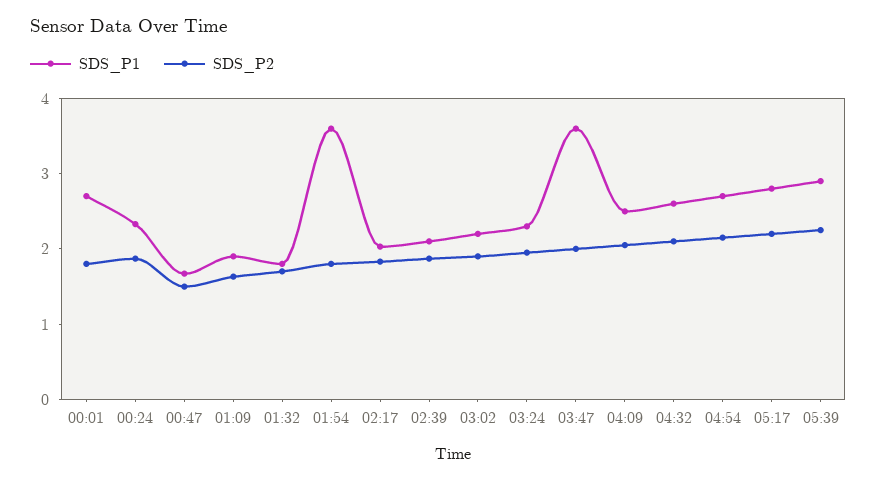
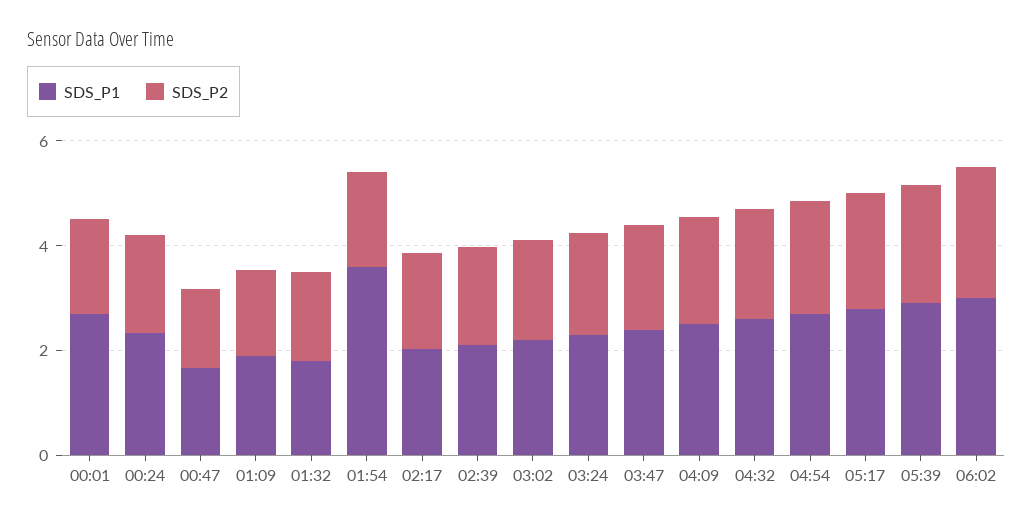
SDS_P1, 03:47: 3.6 -> 2.5
SDS_P1, 06:02: none -> 3
SDS_P2, 06:02: none -> 2.5

